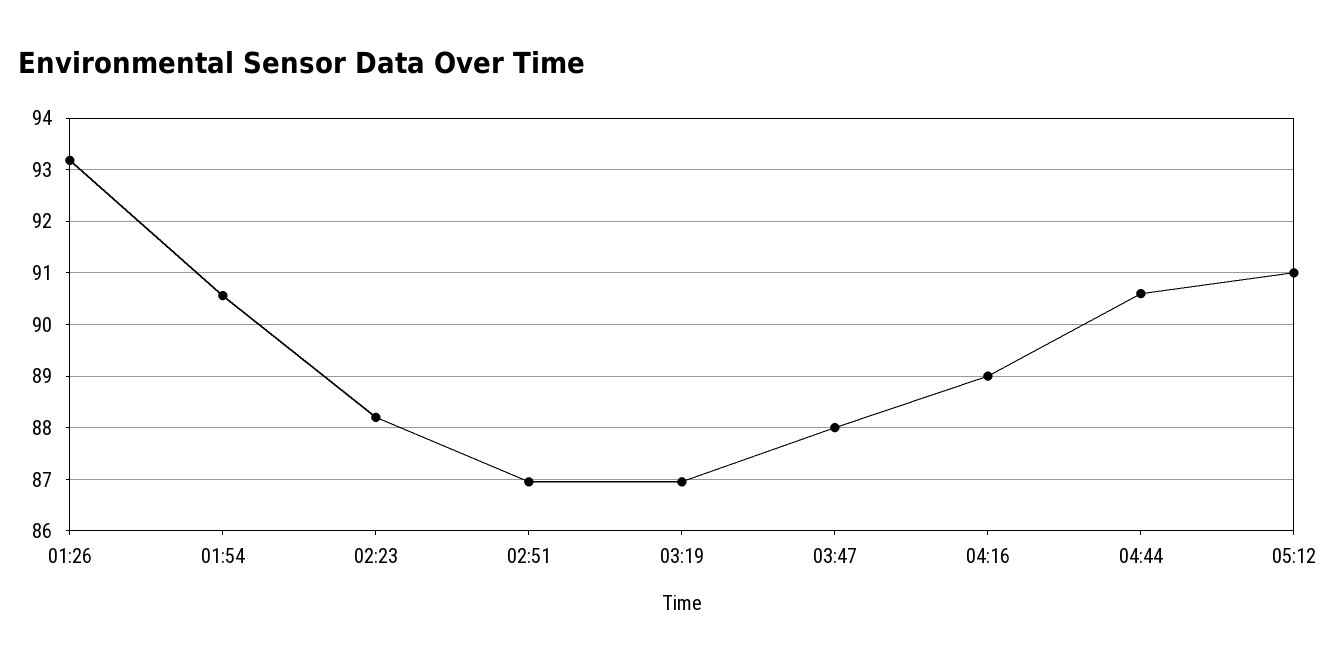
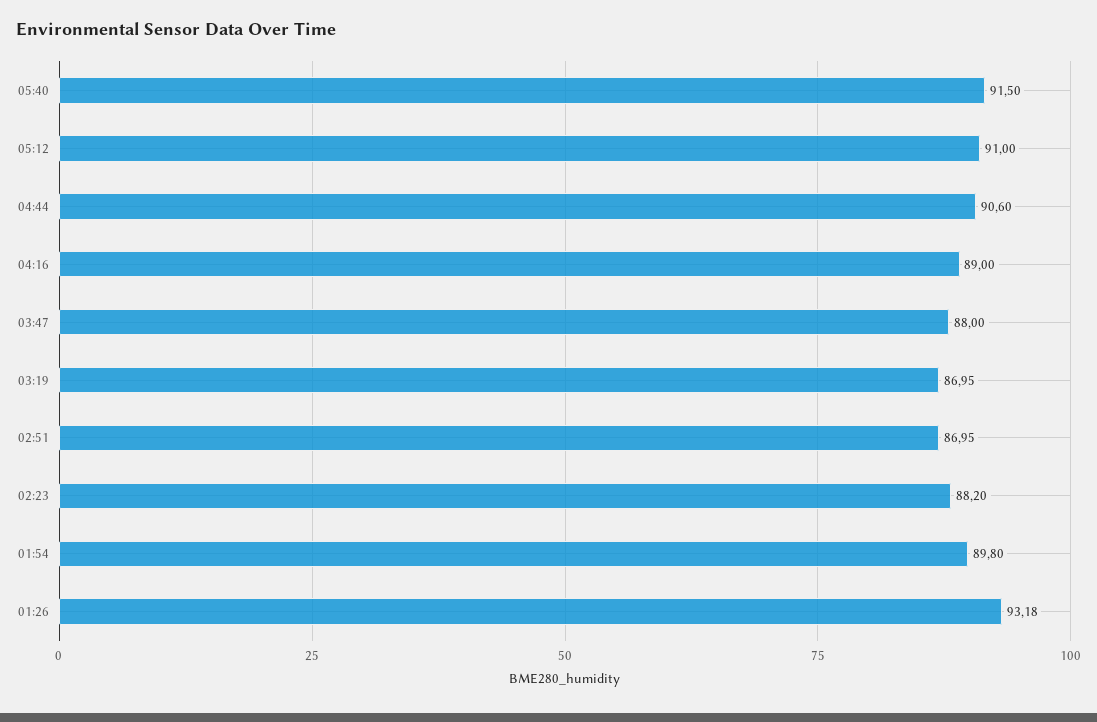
01:54: 90.6 -> 89.8
05:40: none -> 91.5

